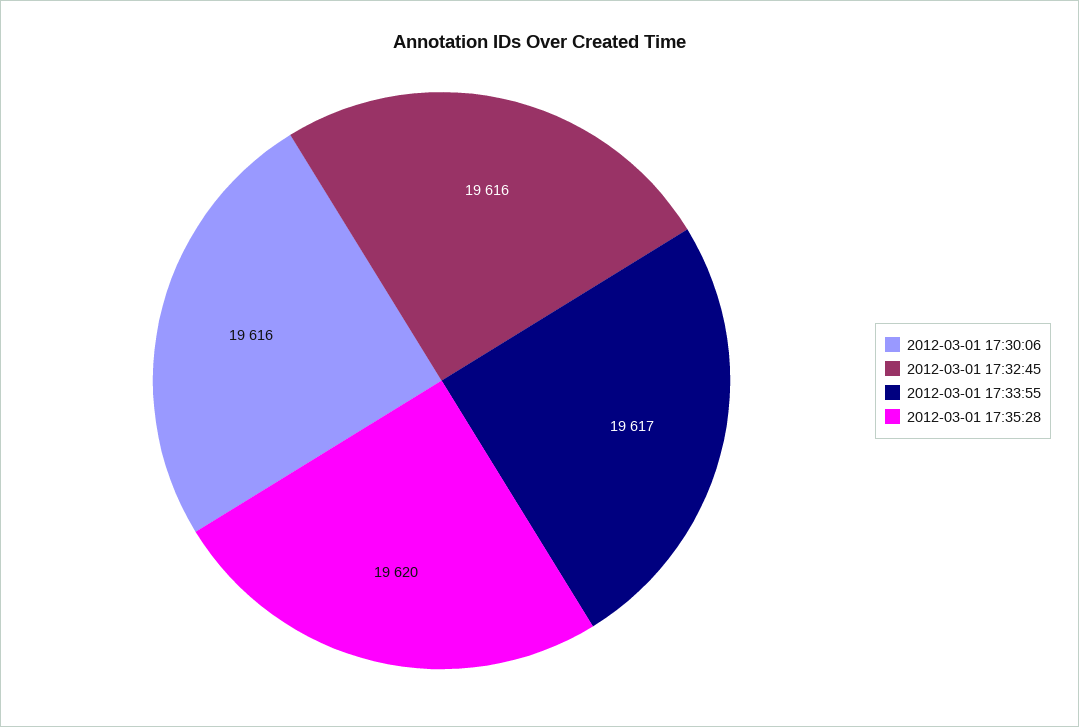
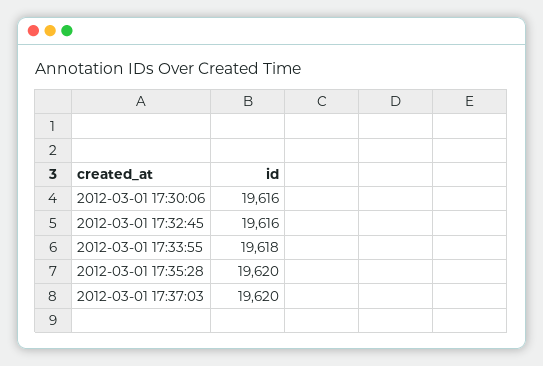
2012-03-01 17:33:55: 19617 -> 19618
2012-03-01 17:37:03: none -> 19620

